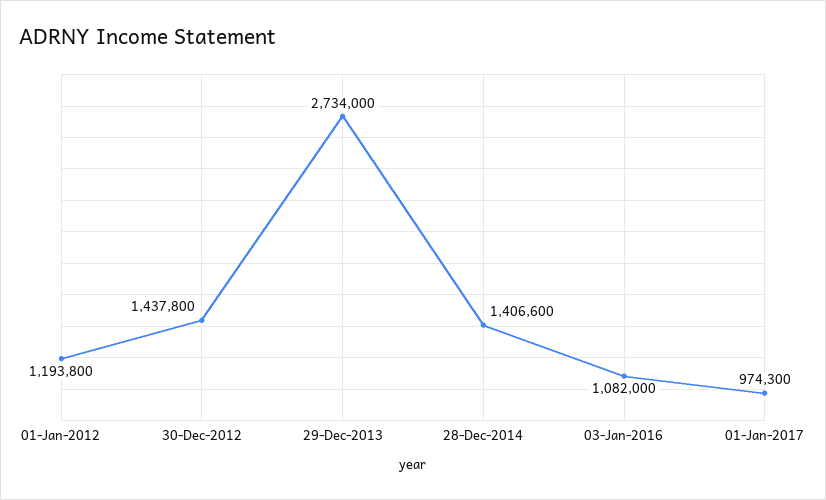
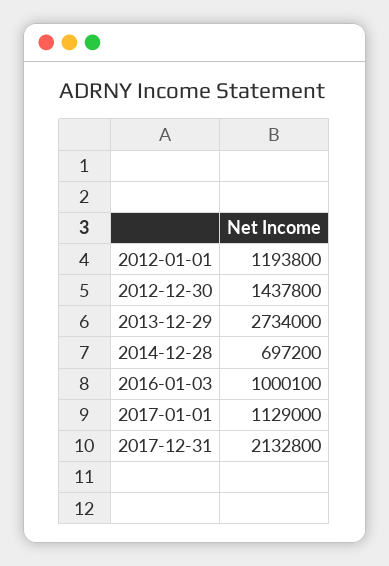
28-Dec-2014: 1406600 -> 697200
03-Jan-2016: 1082000 -> 1000100
01-Jan-2017: 974300 -> 1129000
2017-12-31: none -> 2132800

